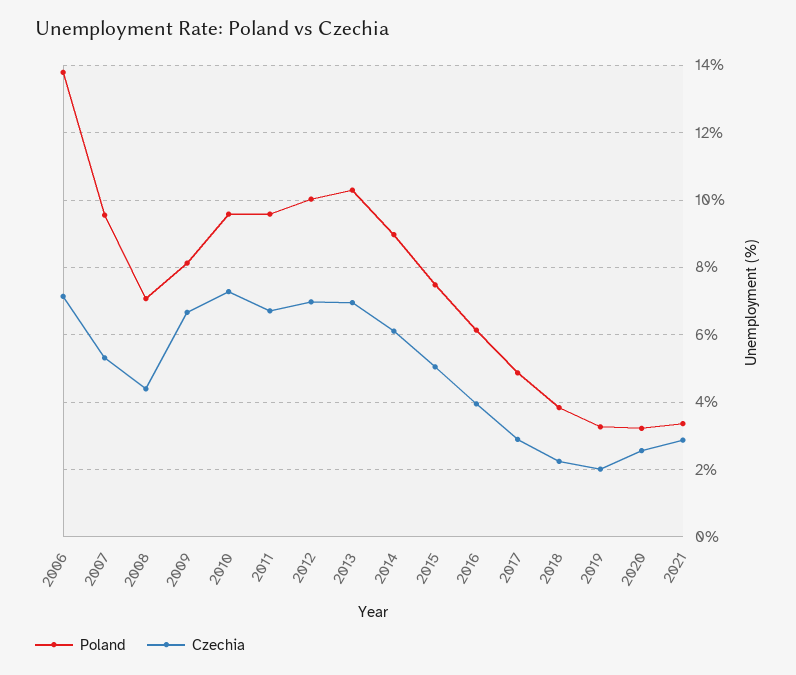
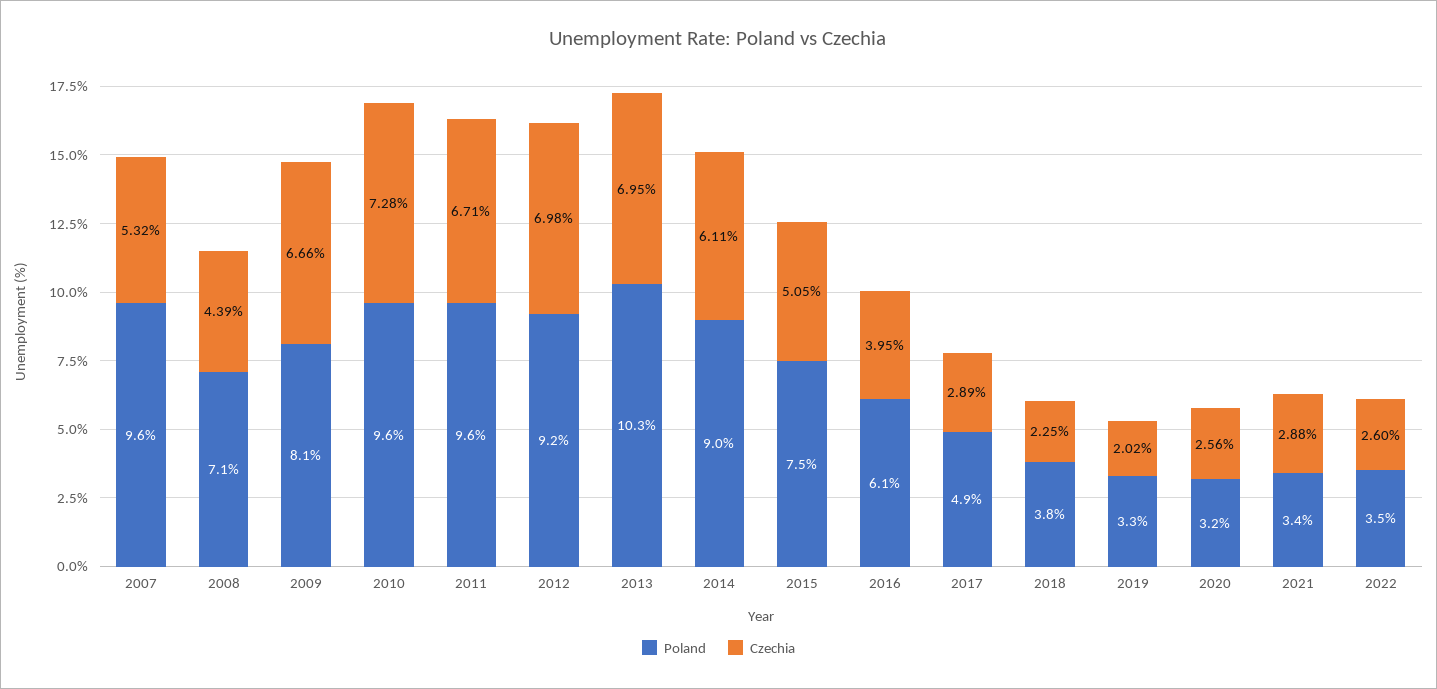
Poland, 2006: 13.8 -> none
Czechia, 2006: 7.2 -> none
Poland, 2012: 10 -> 9.2
Poland, 2022: none -> 3.5
Czechia, 2022: none -> 2.6

